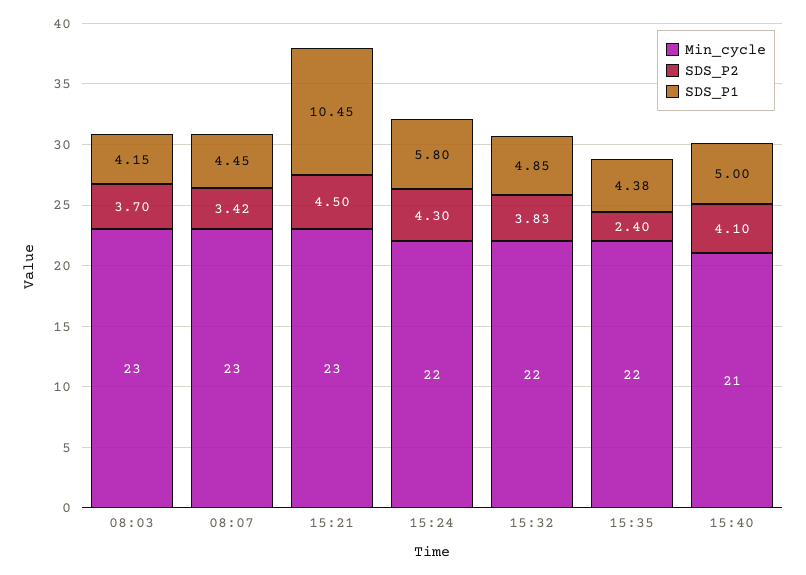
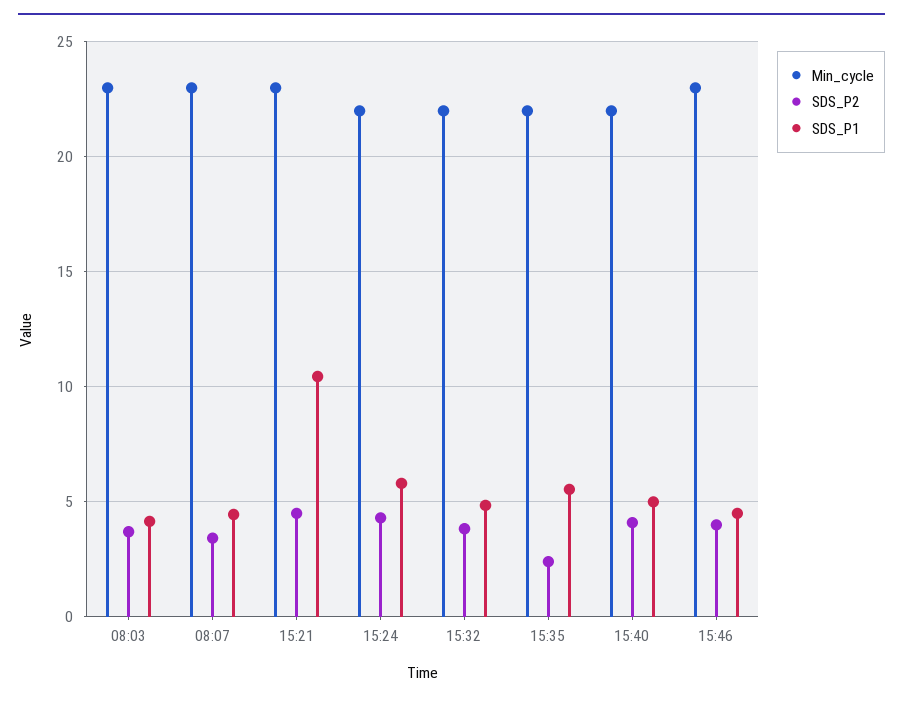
SDS_P1, 15:35: 4.38 -> 5.5
Min_cycle, 15:40: 21 -> 22
Min_cycle, 15:46: none -> 23
SDS_P2, 15:46: none -> 4
SDS_P1, 15:46: none -> 4.5

